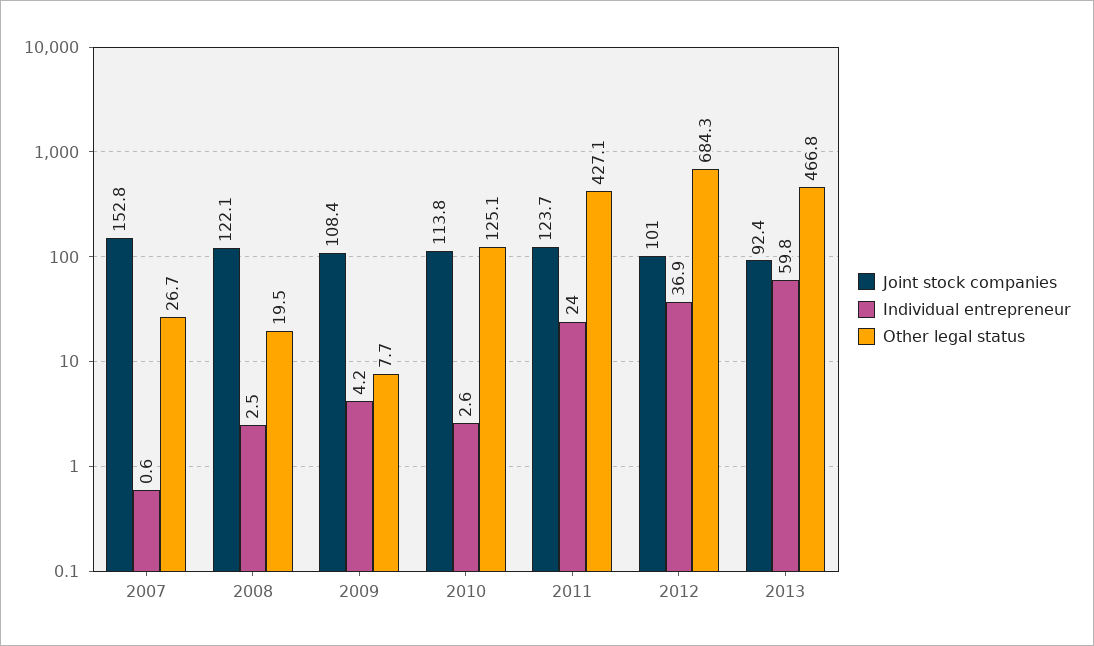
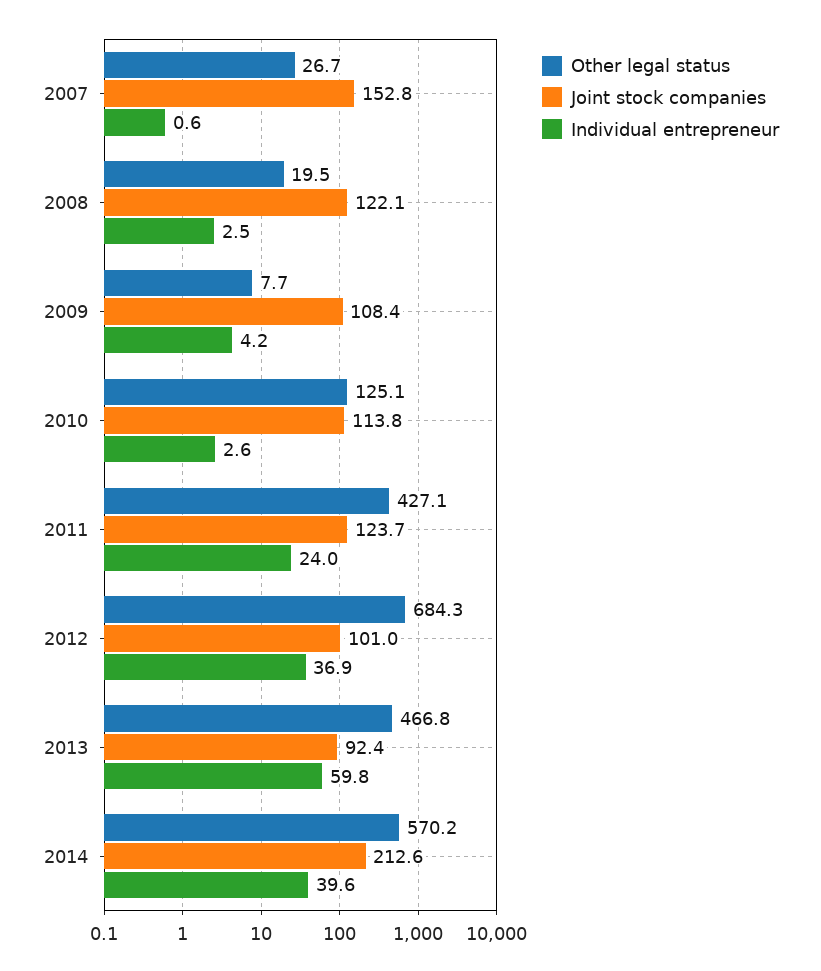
Other legal status, 2014: none -> 570.2
Joint stock companies, 2014: none -> 212.6
Individual entrepreneur, 2014: none -> 39.6

